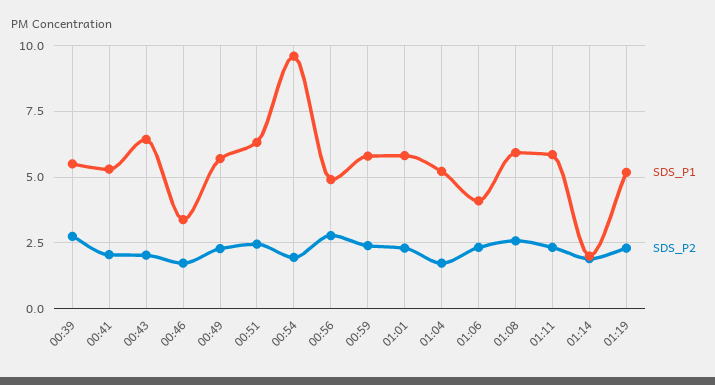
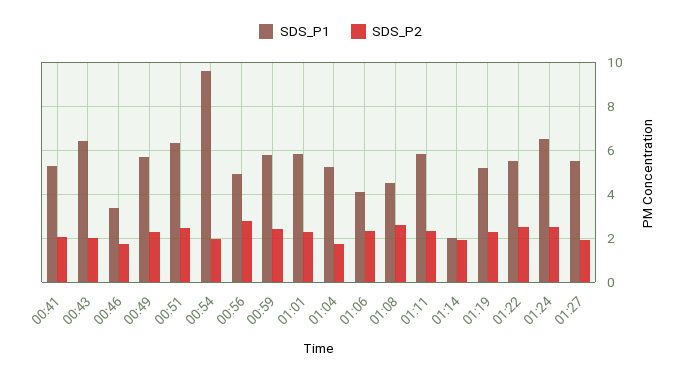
SDS_P1, 00:39: 5.5 -> none
SDS_P2, 00:39: 2.75 -> none
SDS_P1, 01:08: 6 -> 4.5
SDS_P1, 01:22: none -> 5.5
SDS_P2, 01:22: none -> 2.5
SDS_P1, 01:24: none -> 6.5
SDS_P2, 01:24: none -> 2.5
SDS_P1, 01:27: none -> 5.5
SDS_P2, 01:27: none -> 2

